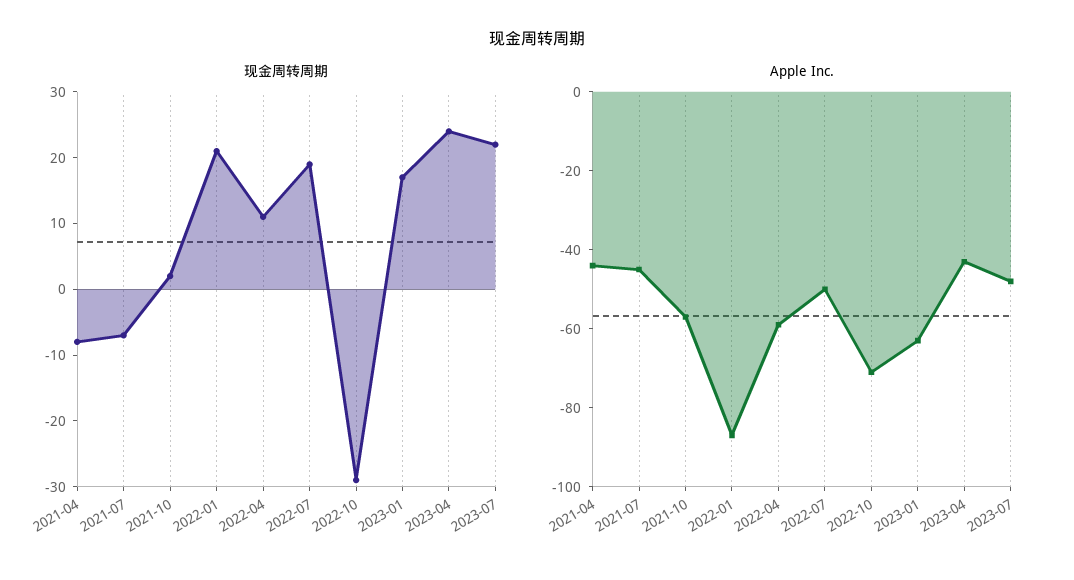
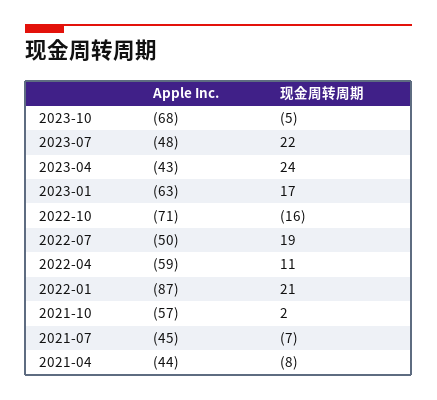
现金周转周期, 2022-10: -30 -> -16
Apple Inc., 2023-10: none -> -68
现金周转周期, 2023-10: none -> -5

